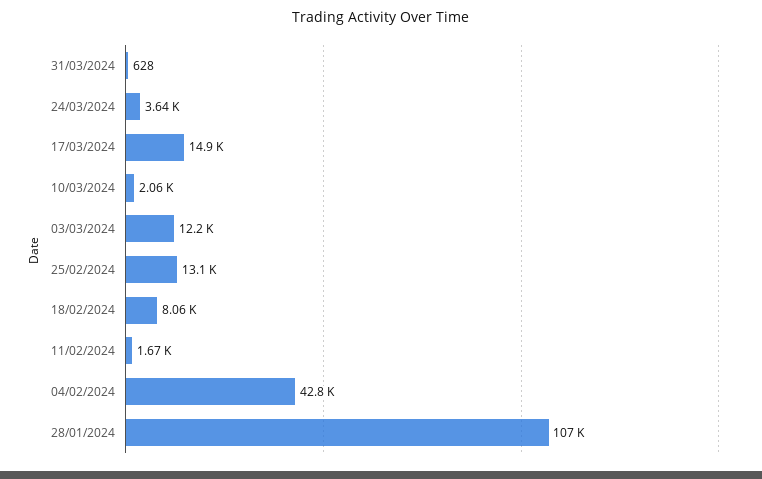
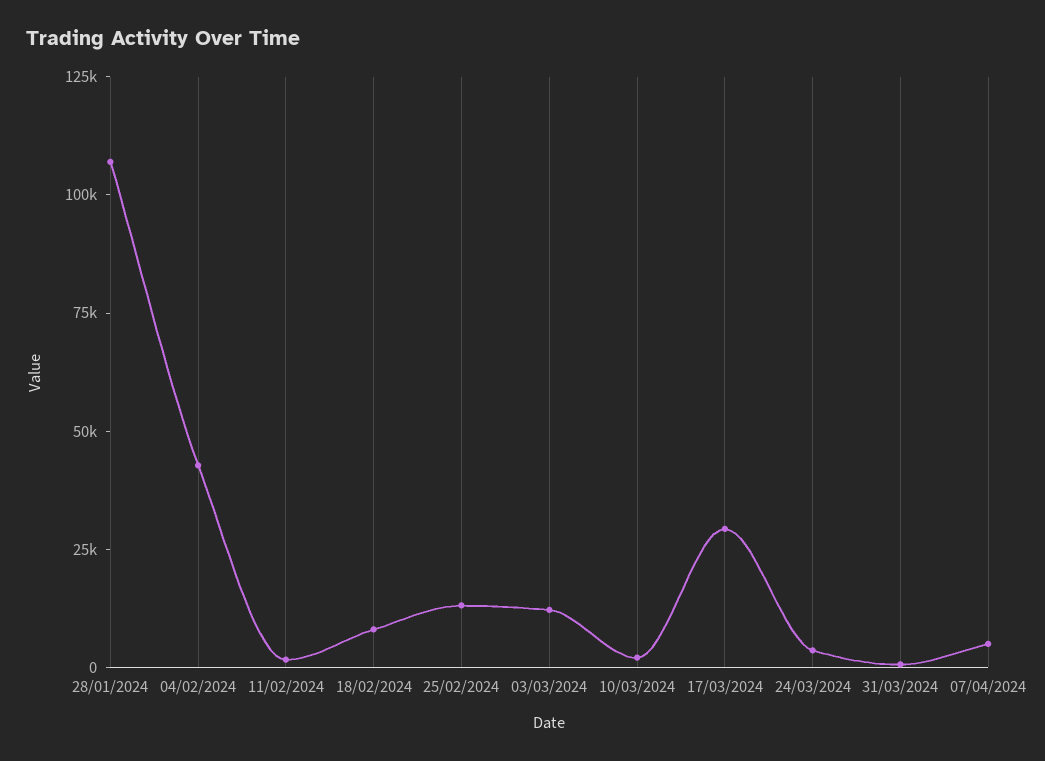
17/03/2024: 14900 -> 30000
07/04/2024: none -> 5000

